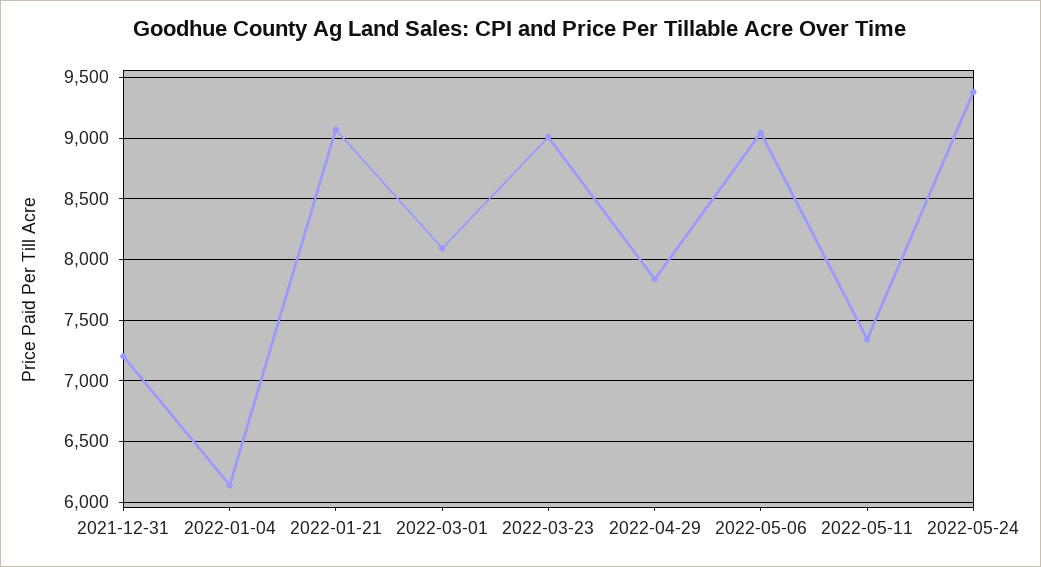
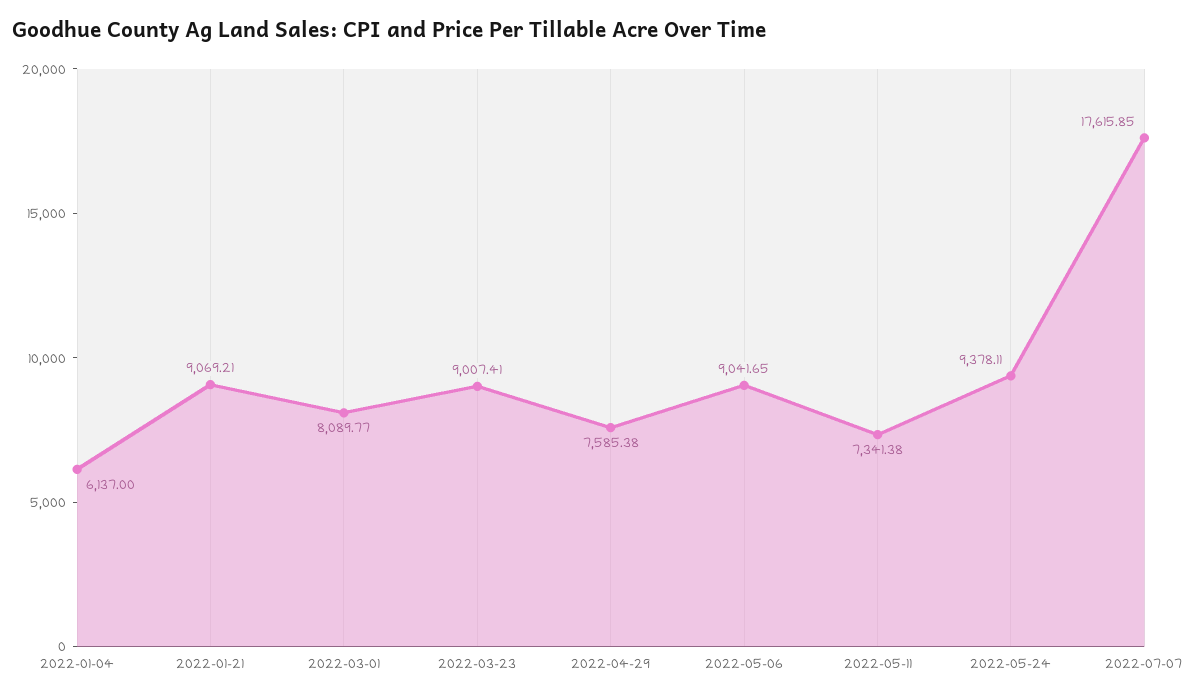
2021-12-31: 7200 -> none
2022-04-29: 7850 -> 7585.38
2022-07-07: none -> 17615.85

